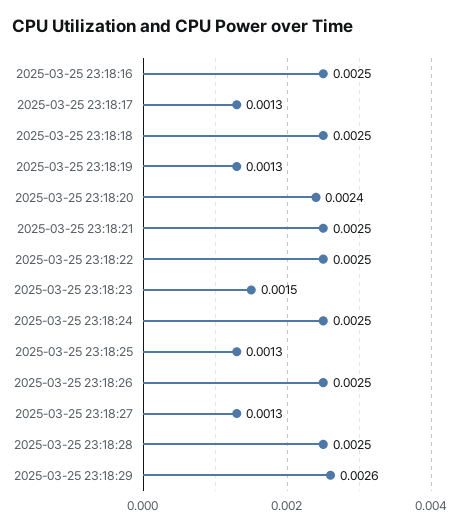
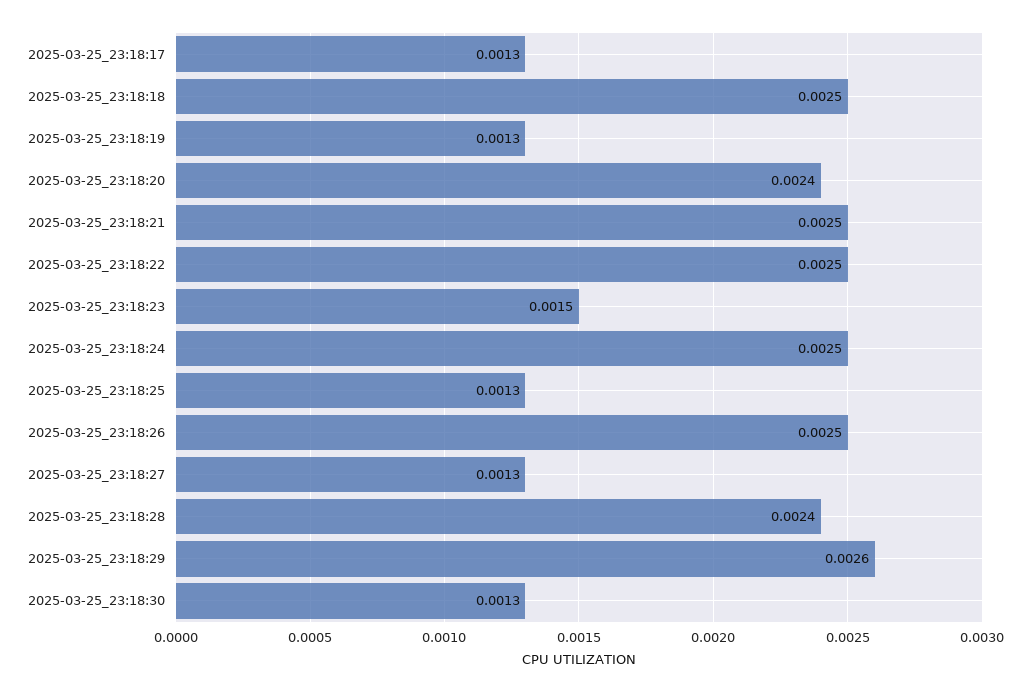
2025-03-25 23:18:16: 0.0025 -> none
2025-03-25 23:18:28: 0.0025 -> 0.0024
2025-03-25_23:18:30: none -> 0.0013

